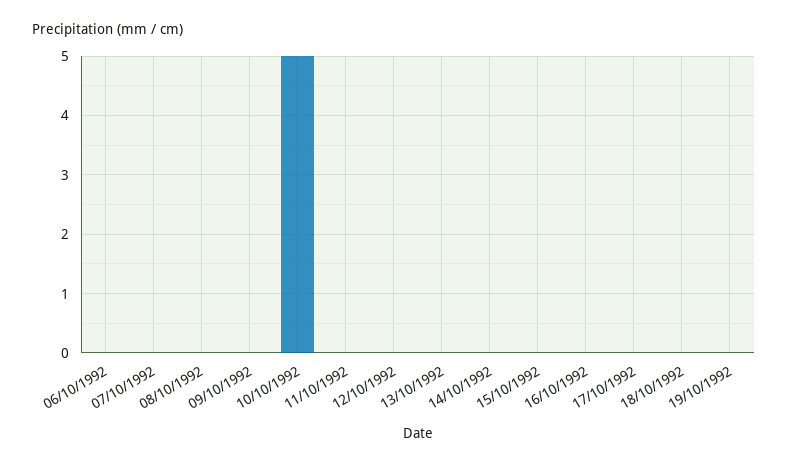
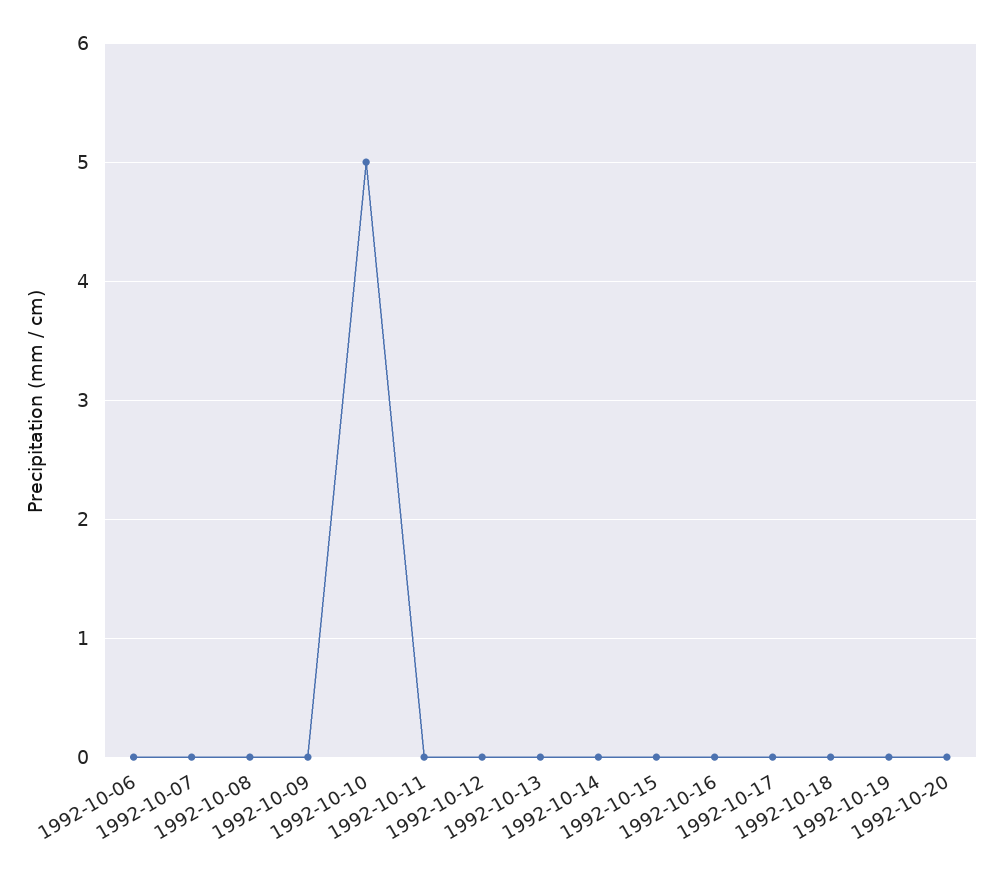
1992-10-20: none -> 0

